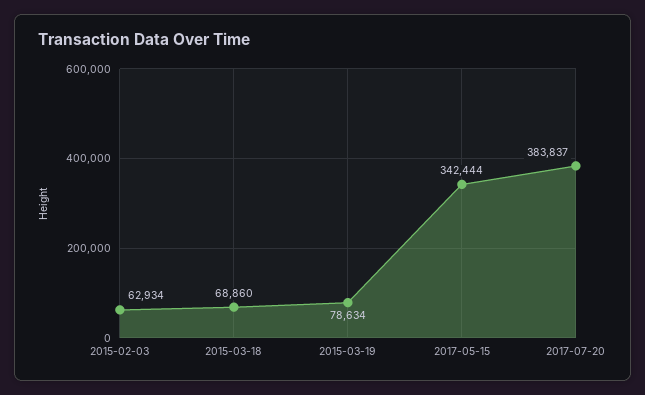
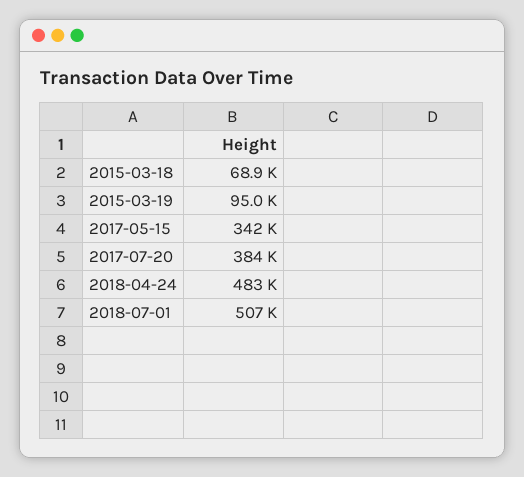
2015-02-03: 62934 -> none
2015-03-19: 78634 -> 95000
2018-04-24: none -> 483000
2018-07-01: none -> 507000

